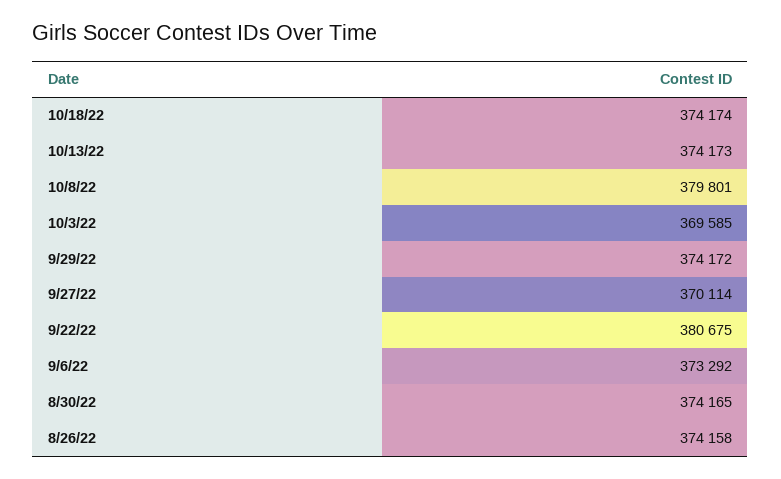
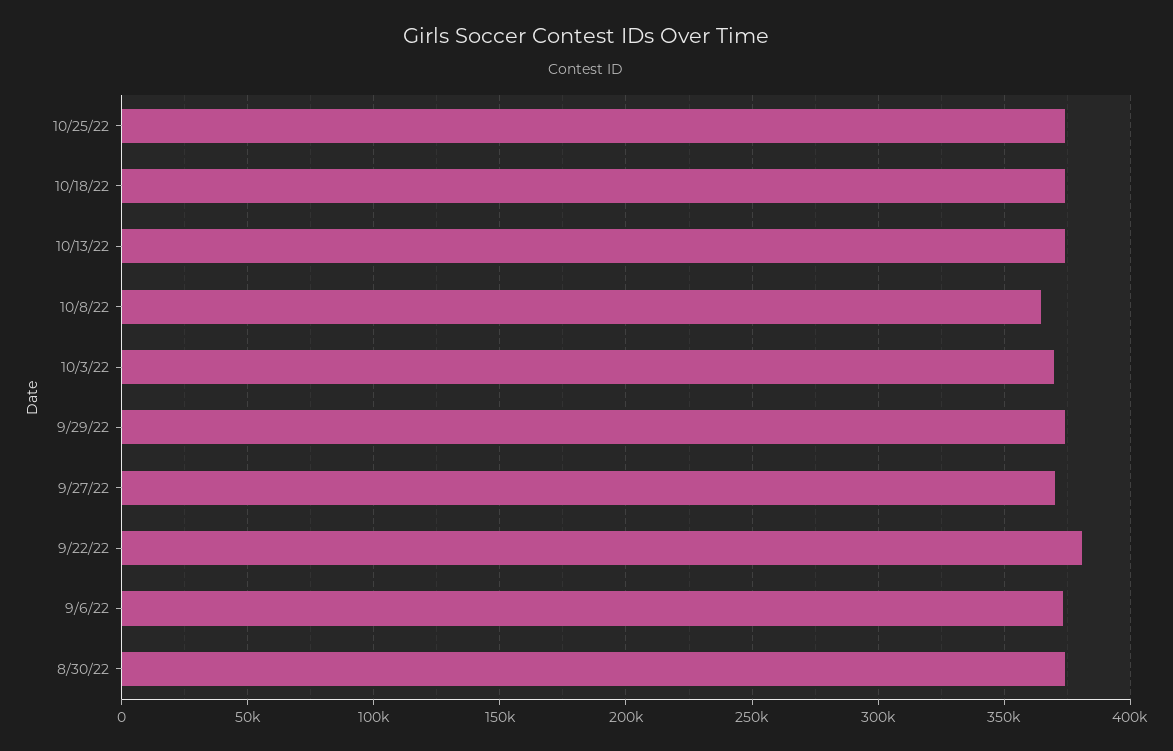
10/8/22: 379801 -> 365000
8/26/22: 374158 -> none
10/25/22: none -> 375000

